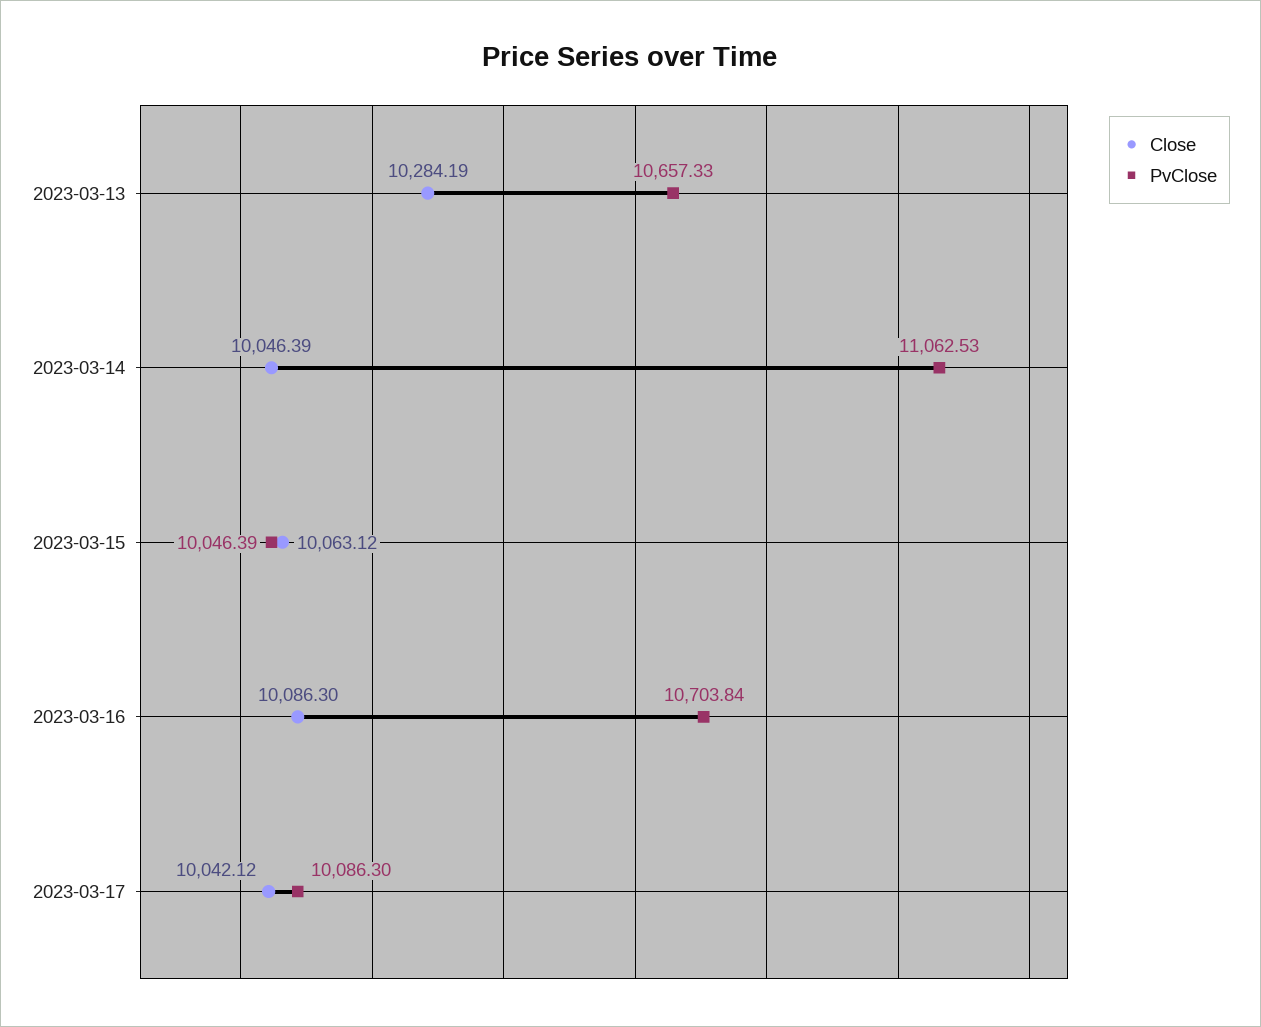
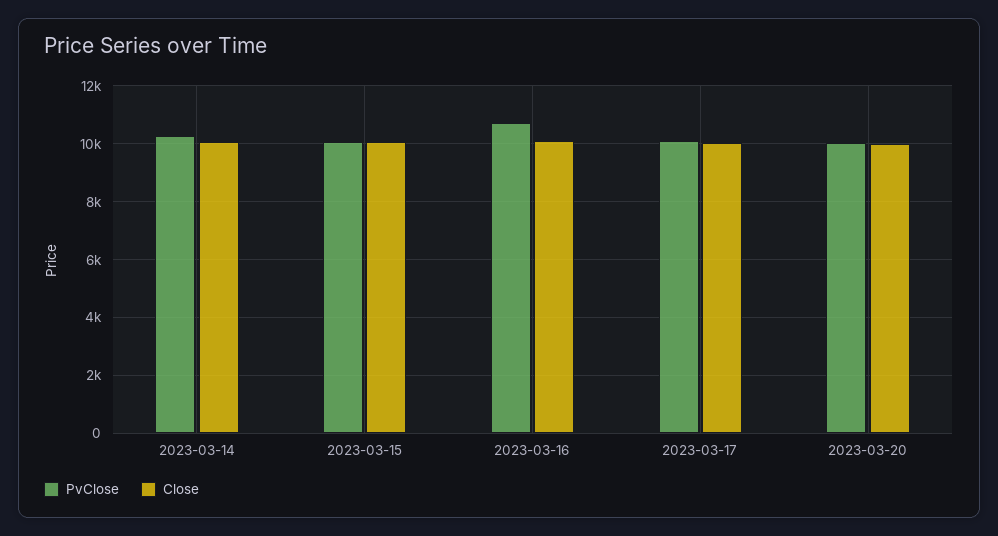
Close, 2023-03-13: 10284.19 -> none
PvClose, 2023-03-13: 10657.33 -> none
PvClose, 2023-03-14: 11062.53 -> 10250
PvClose, 2023-03-20: none -> 10000
Close, 2023-03-20: none -> 10000

